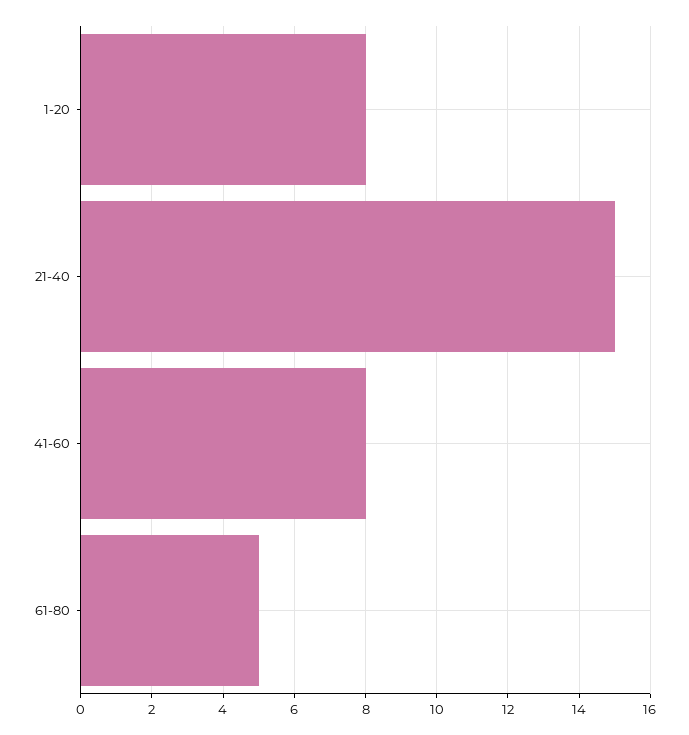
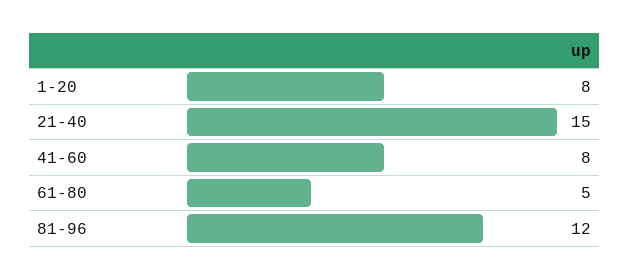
81-96: none -> 12

